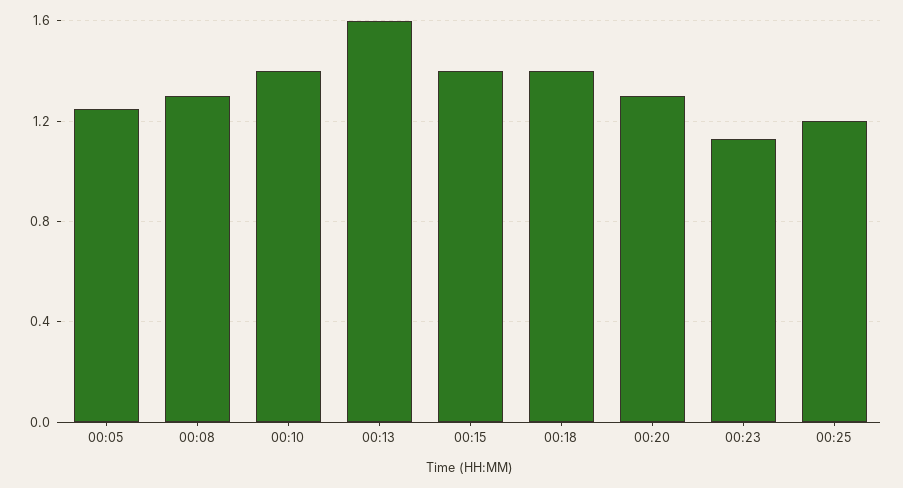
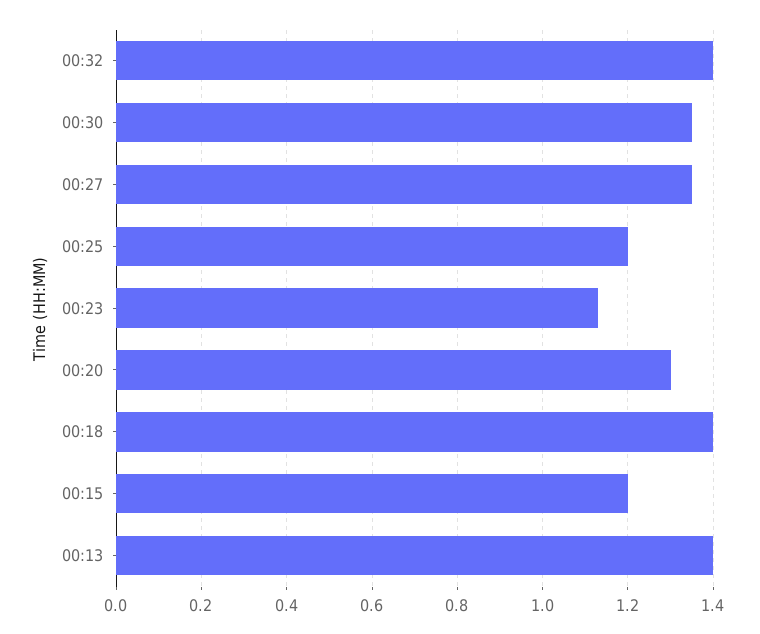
00:05: 1.25 -> none
00:08: 1.3 -> none
00:10: 1.4 -> none
00:13: 1.6 -> 1.4
00:15: 1.4 -> 1.2
00:32: none -> 1.4
00:30: none -> 1.35
00:27: none -> 1.35

